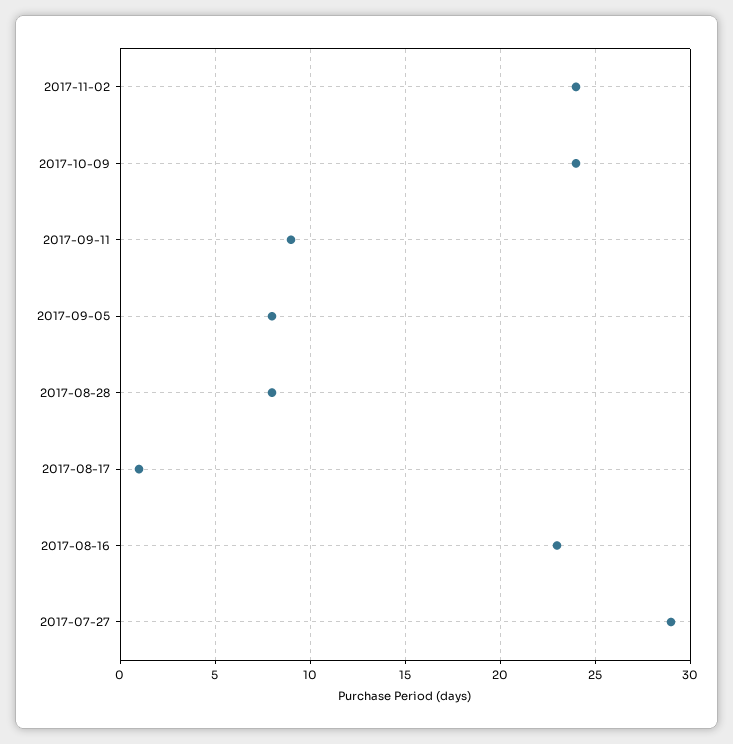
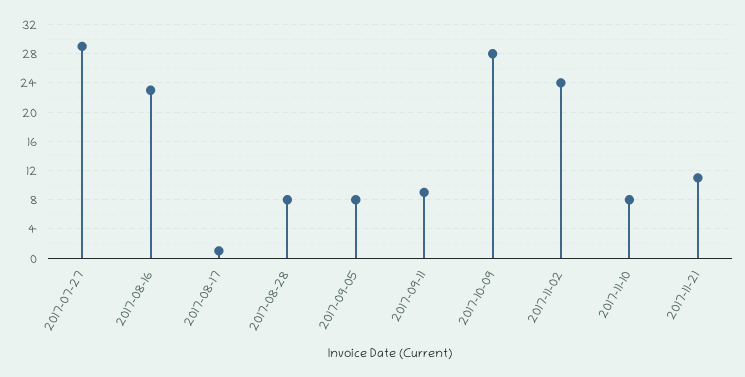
2017-10-09: 24 -> 28
2017-11-10: none -> 8
2017-11-21: none -> 11

